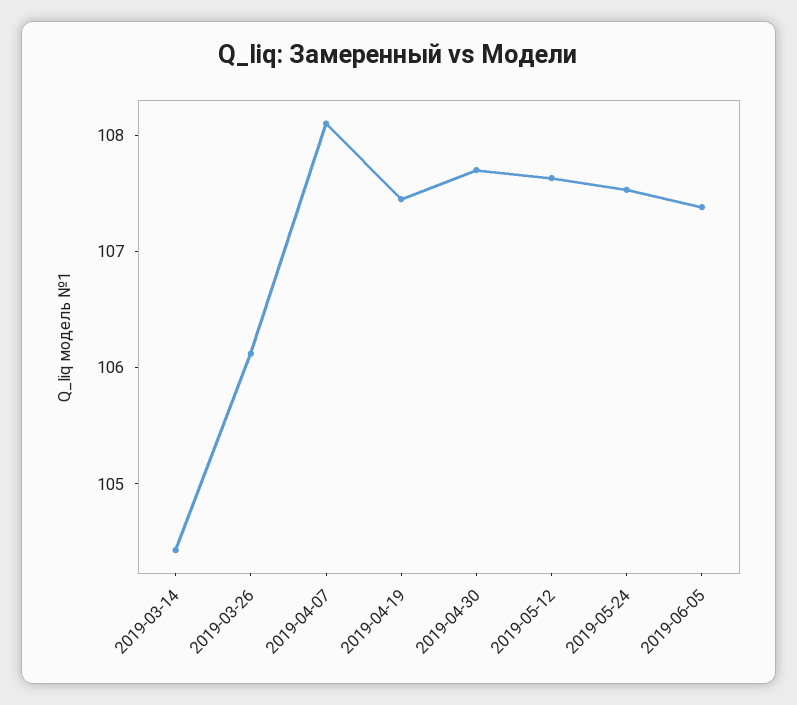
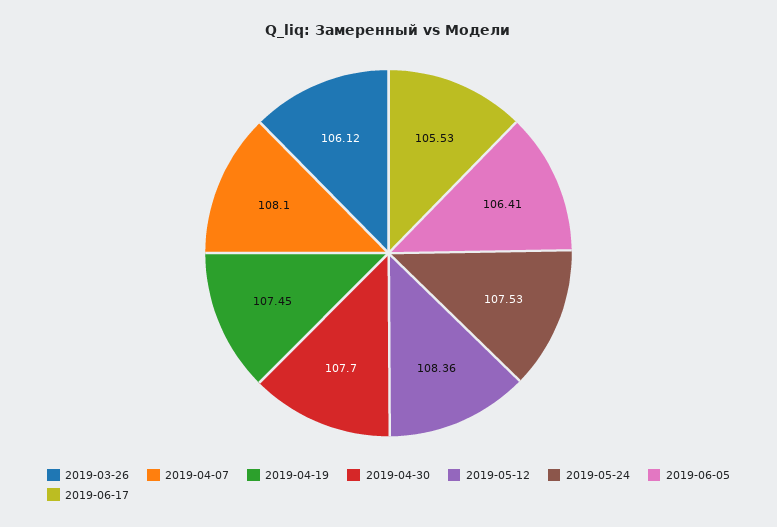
2019-03-14: 104.4 -> none
2019-05-12: 107.6 -> 108.36
2019-06-05: 107.4 -> 106.41
2019-06-17: none -> 105.53

